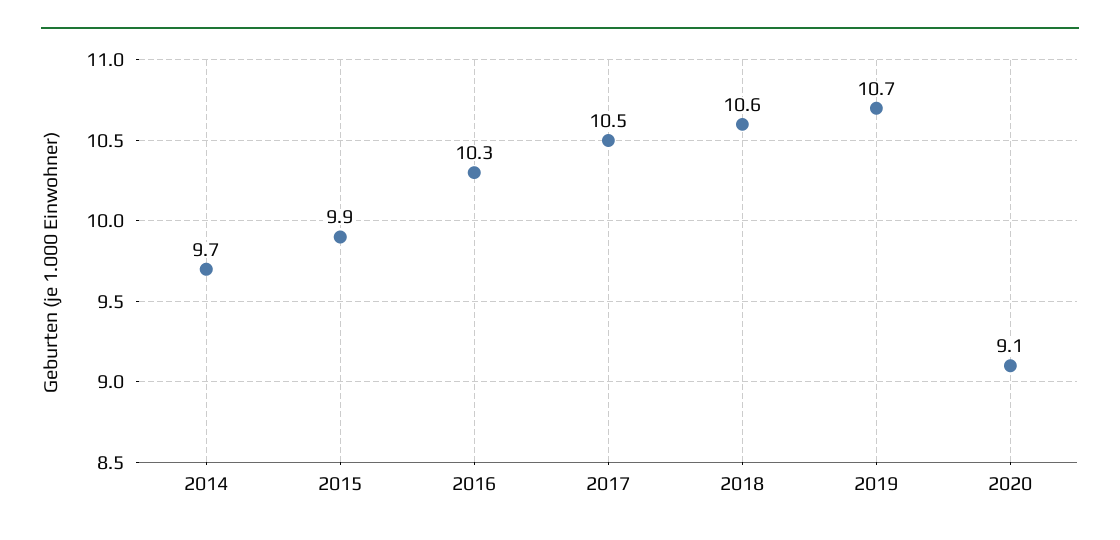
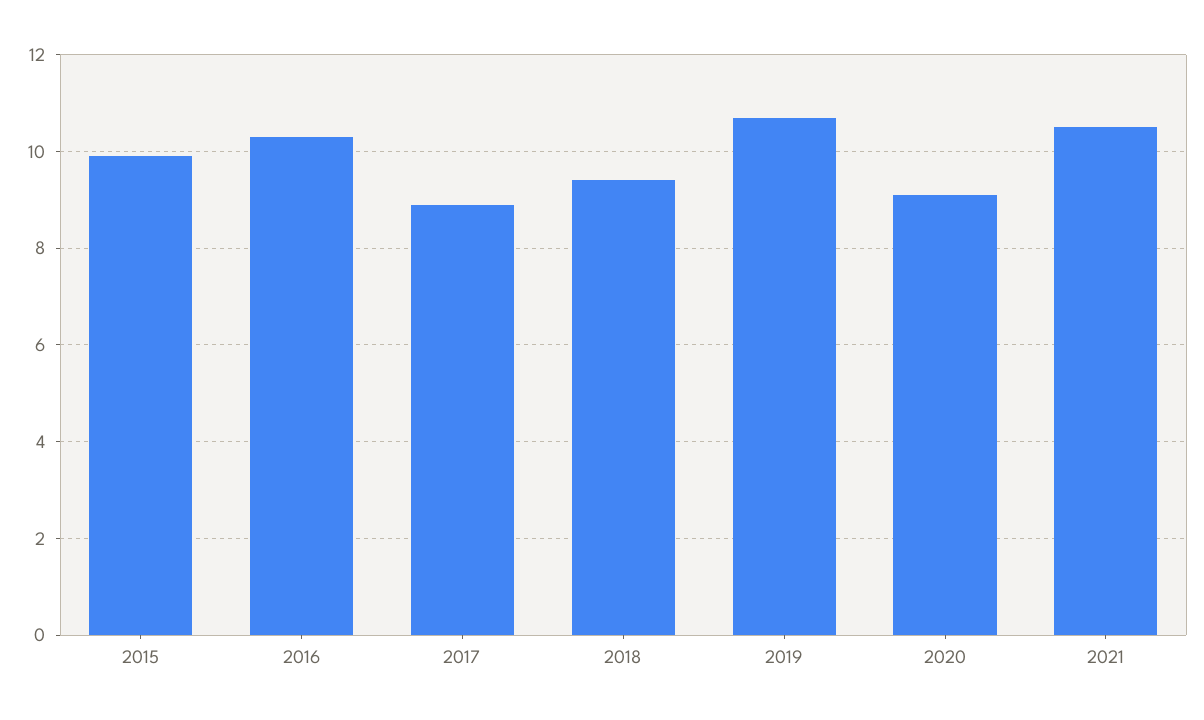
2014: 9.7 -> none
2017: 10.5 -> 9
2018: 10.6 -> 9.5
2021: none -> 10.5

